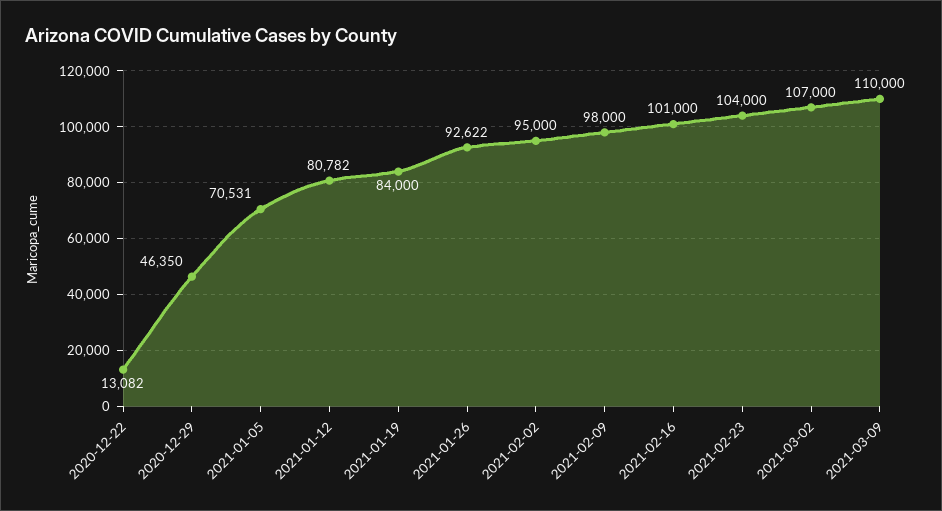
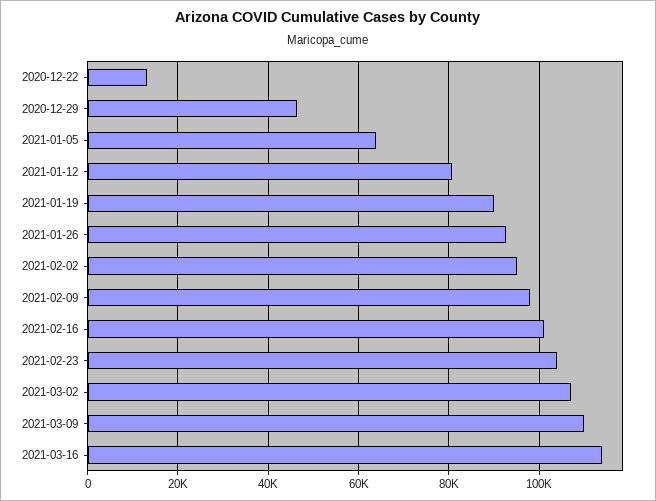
2021-01-05: 70531 -> 64000
2021-01-19: 84000 -> 90000
2021-03-16: none -> 114000

